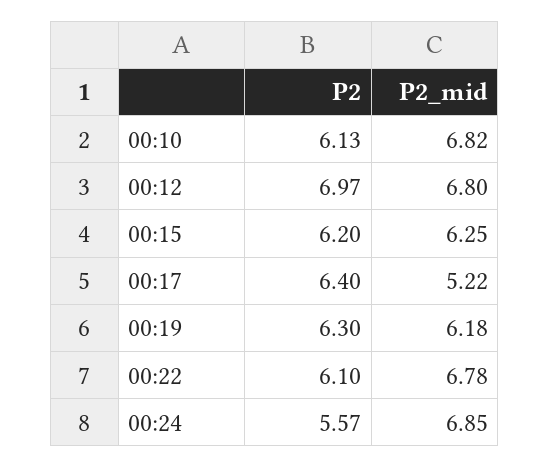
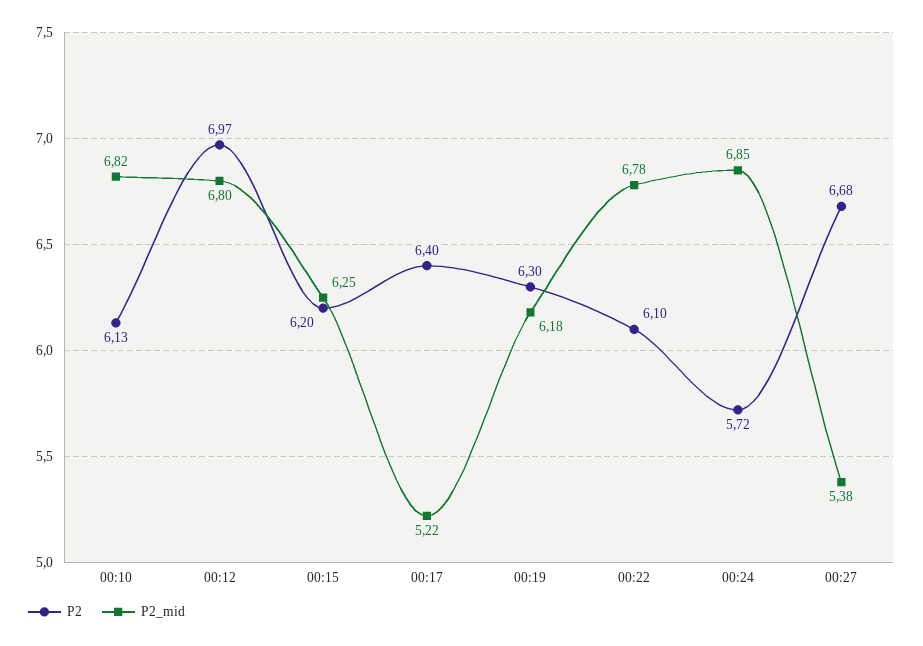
P2, 00:24: 5.57 -> 5.72
P2, 00:27: none -> 6.68
P2_mid, 00:27: none -> 5.38

